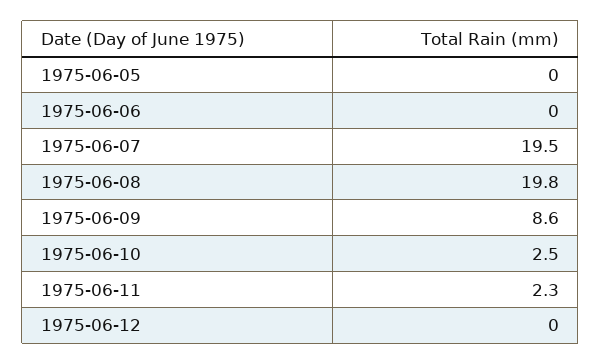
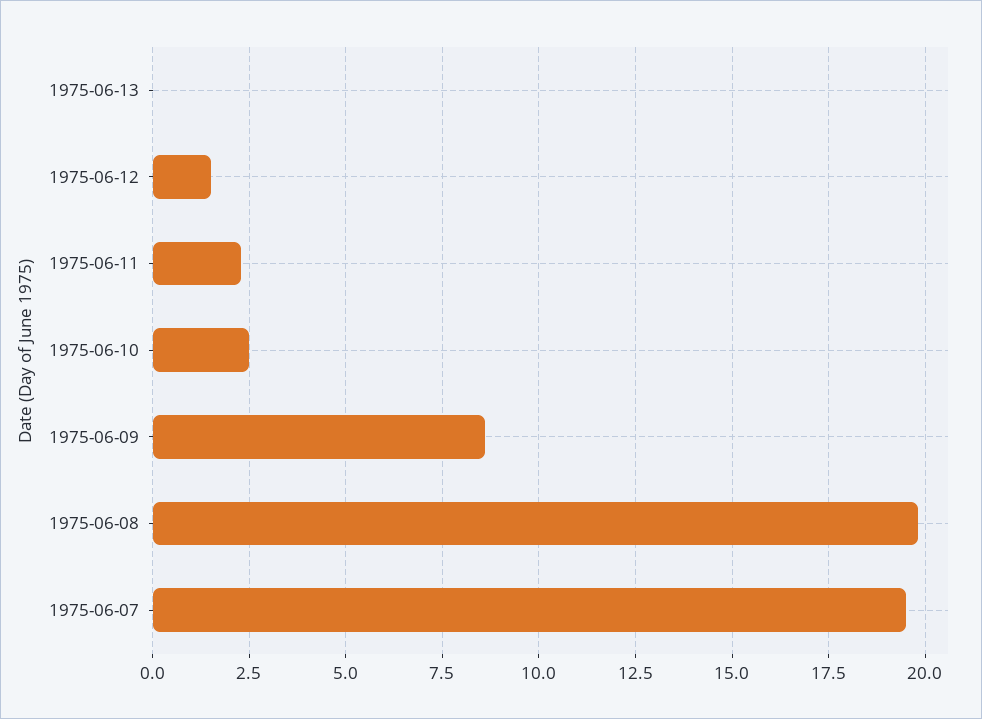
1975-06-05: 0 -> none
1975-06-06: 0 -> none
1975-06-12: 0 -> 1.5
1975-06-13: none -> 0

